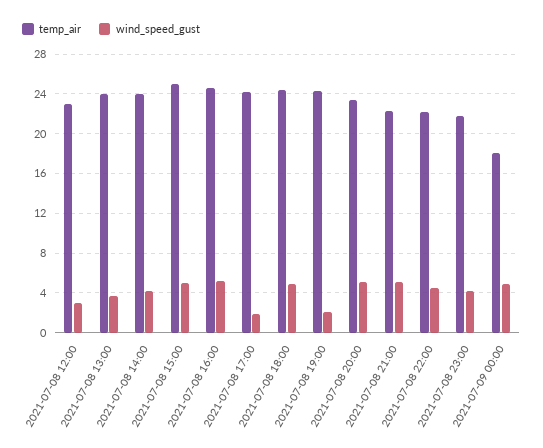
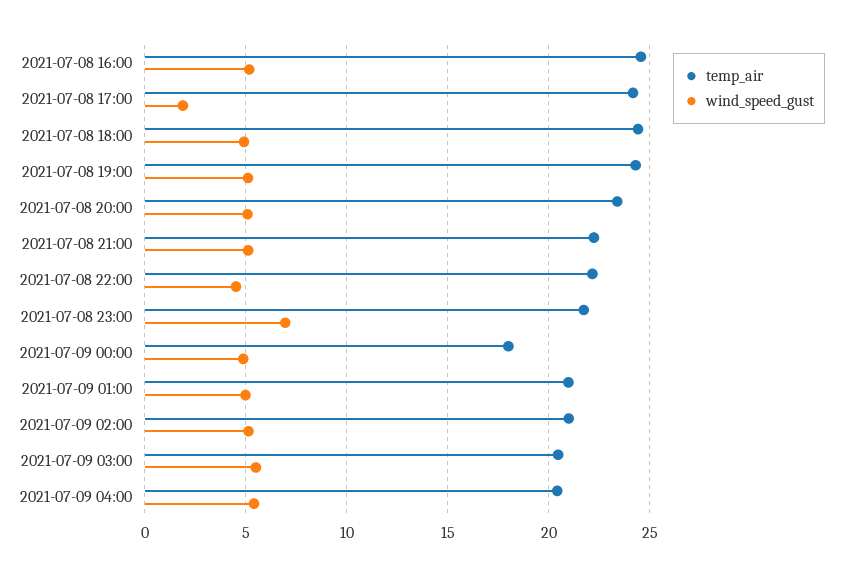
temp_air, 2021-07-08 12:00: 23 -> none
wind_speed_gust, 2021-07-08 12:00: 3 -> none
temp_air, 2021-07-08 13:00: 24 -> none
wind_speed_gust, 2021-07-08 13:00: 4 -> none
temp_air, 2021-07-08 14:00: 24 -> none
wind_speed_gust, 2021-07-08 14:00: 4 -> none
temp_air, 2021-07-08 15:00: 25 -> none
wind_speed_gust, 2021-07-08 15:00: 5 -> none
wind_speed_gust, 2021-07-08 19:00: 2 -> 5
wind_speed_gust, 2021-07-08 23:00: 4 -> 7
temp_air, 2021-07-09 01:00: none -> 21
wind_speed_gust, 2021-07-09 01:00: none -> 5
temp_air, 2021-07-09 02:00: none -> 21
wind_speed_gust, 2021-07-09 02:00: none -> 5
temp_air, 2021-07-09 03:00: none -> 20.5
wind_speed_gust, 2021-07-09 03:00: none -> 5.5
temp_air, 2021-07-09 04:00: none -> 20.5
wind_speed_gust, 2021-07-09 04:00: none -> 5.5

